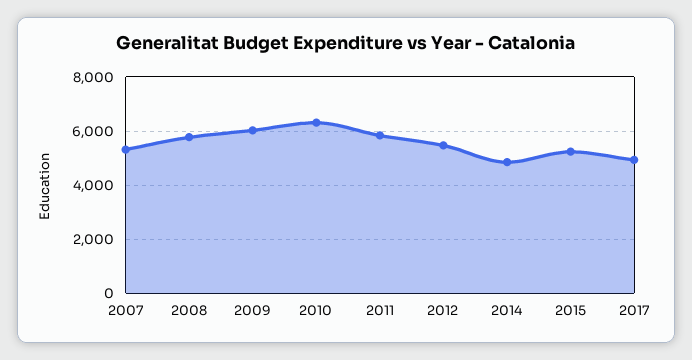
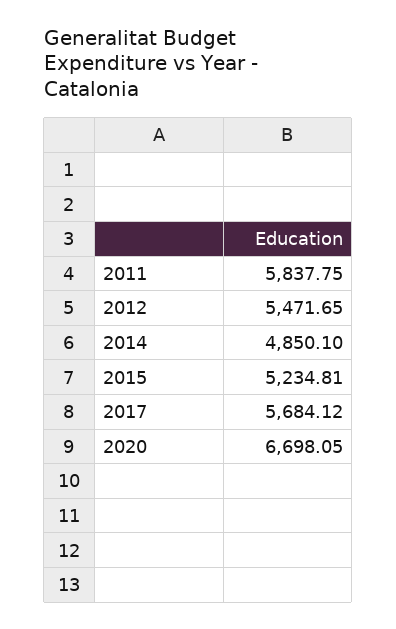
2007: 5250 -> none
2008: 5750 -> none
2009: 6000 -> none
2010: 6250 -> none
2017: 5000 -> 5684.12
2020: none -> 6698.05

